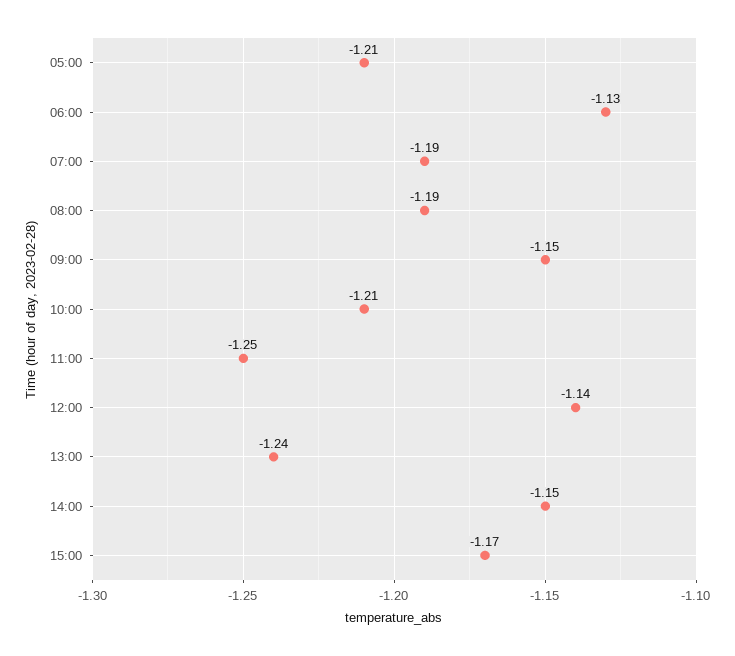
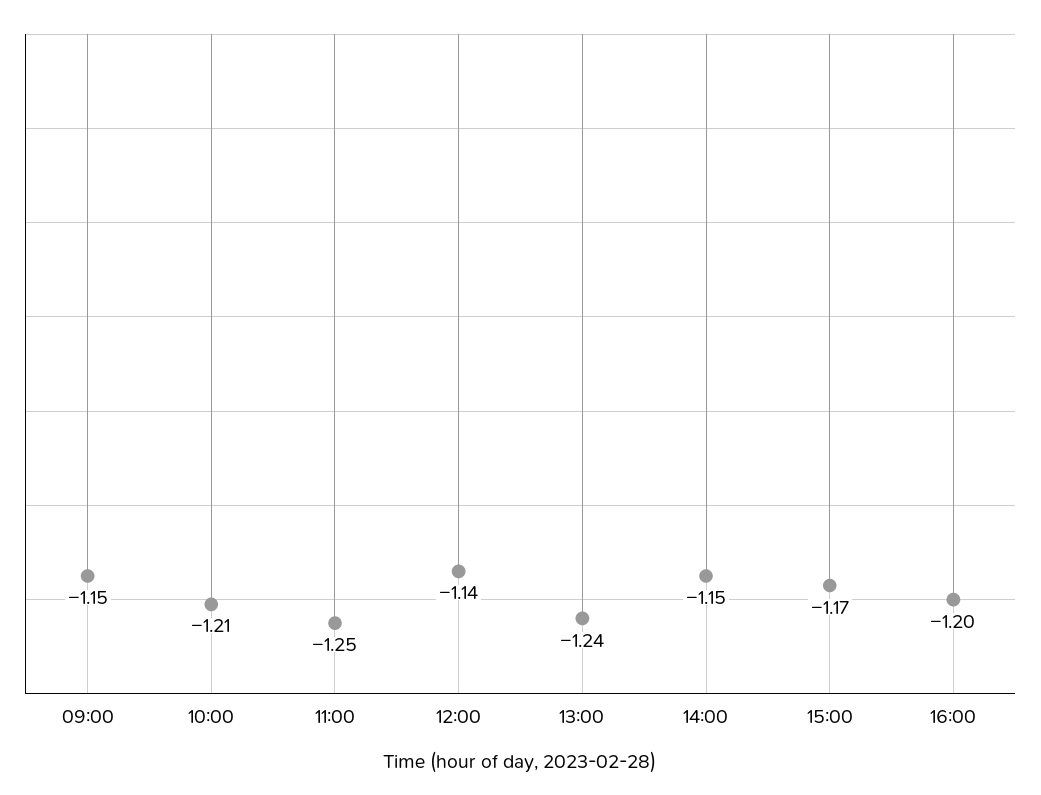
05:00: -1.21 -> none
06:00: -1.13 -> none
07:00: -1.19 -> none
08:00: -1.19 -> none
16:00: none -> -1.2

